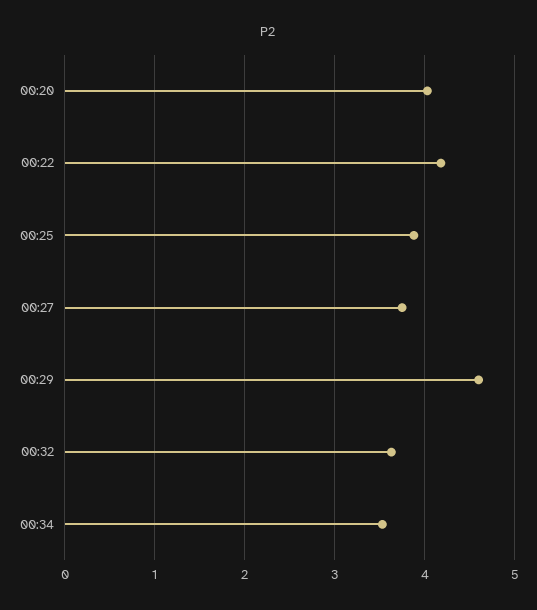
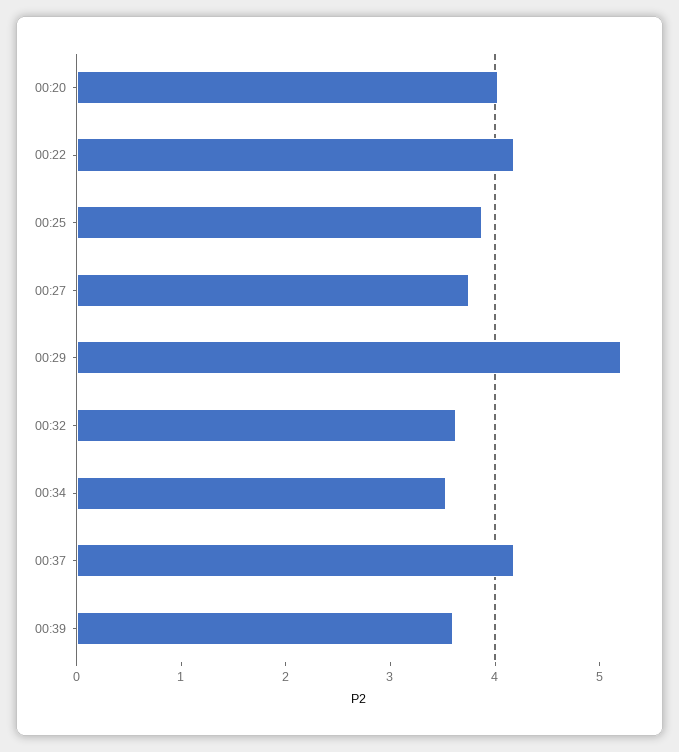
00:29: 4.6 -> 5.2
00:37: none -> 4.2
00:39: none -> 3.6

